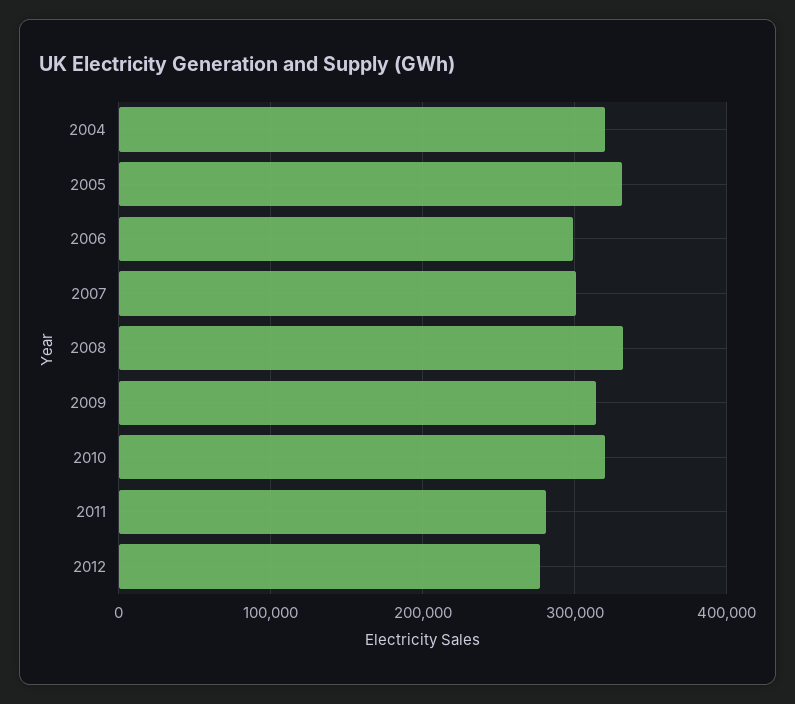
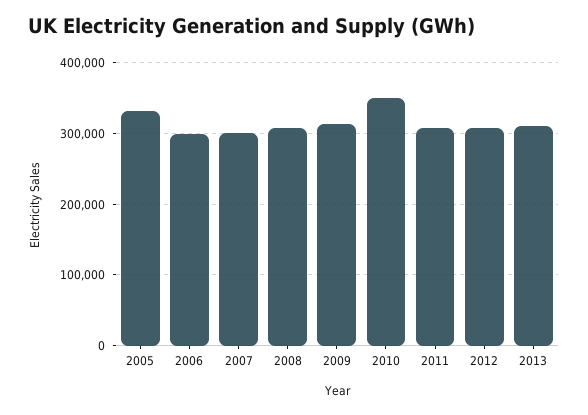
2004: 320000 -> none
2008: 330000 -> 310000
2010: 320000 -> 350000
2011: 280000 -> 310000
2012: 280000 -> 310000
2013: none -> 310000

